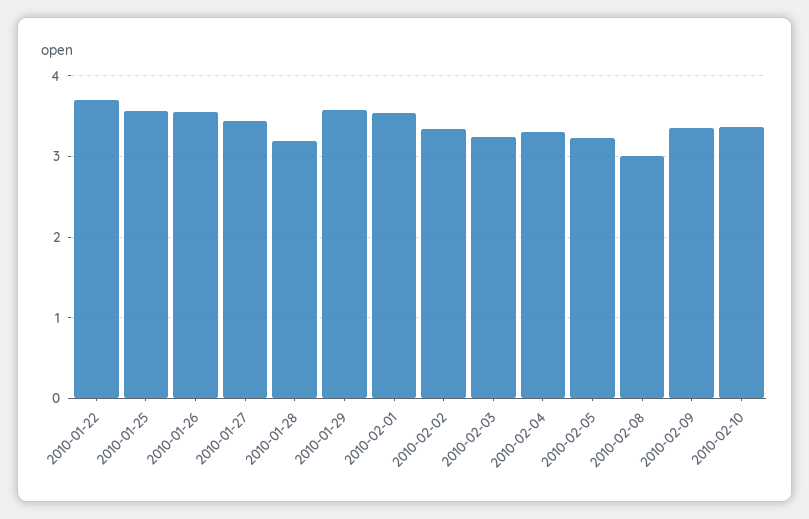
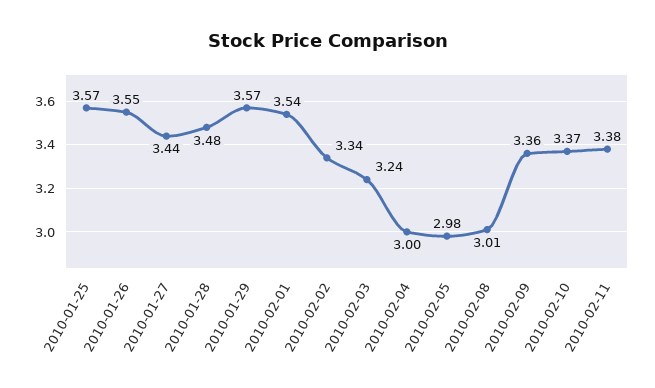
2010-01-22: 3.7 -> none
2010-01-28: 3.2 -> 3.48
2010-02-04: 3.3 -> 3
2010-02-05: 3.2 -> 2.98
2010-02-11: none -> 3.38

